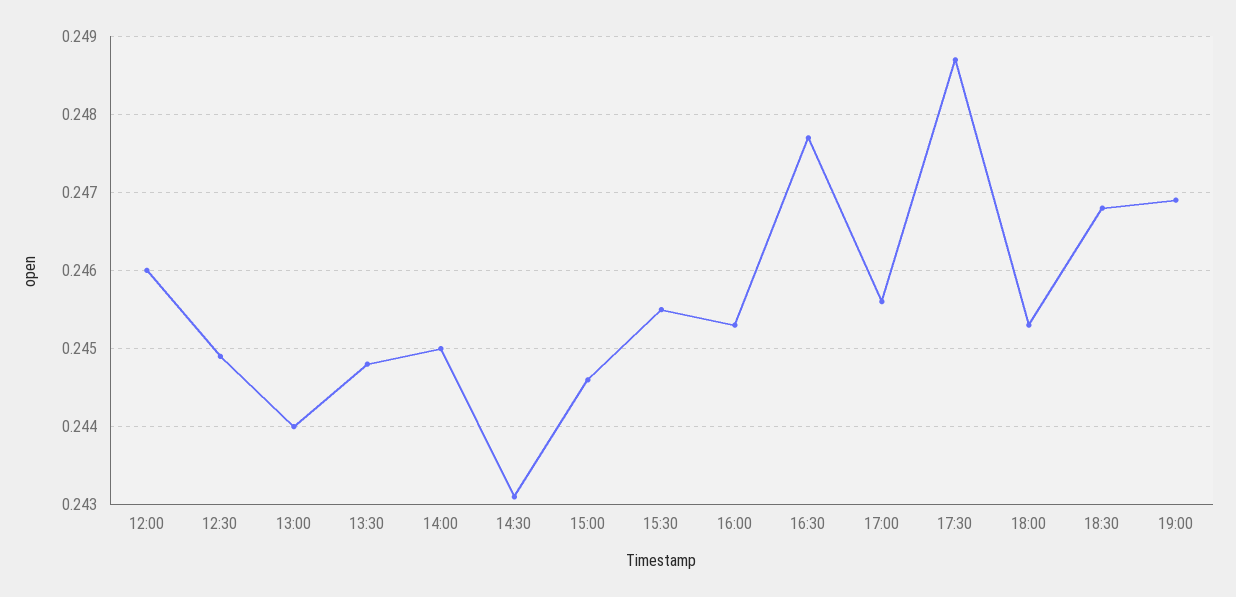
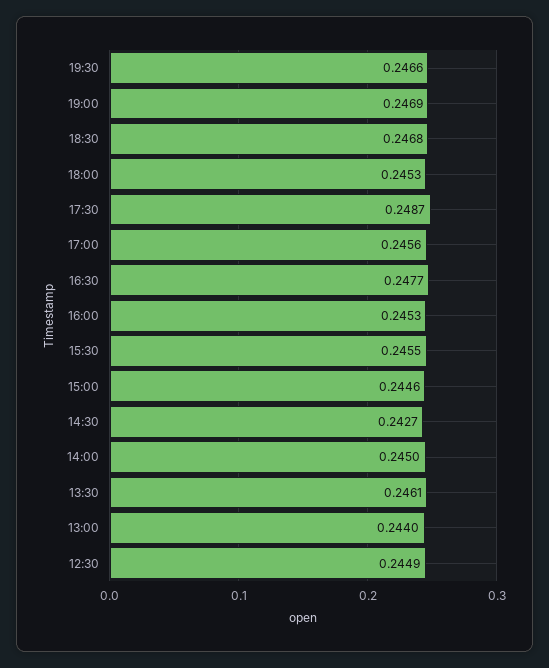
12:00: 0.246 -> none
13:30: 0.2448 -> 0.2461
14:30: 0.2431 -> 0.2427
19:30: none -> 0.2466

